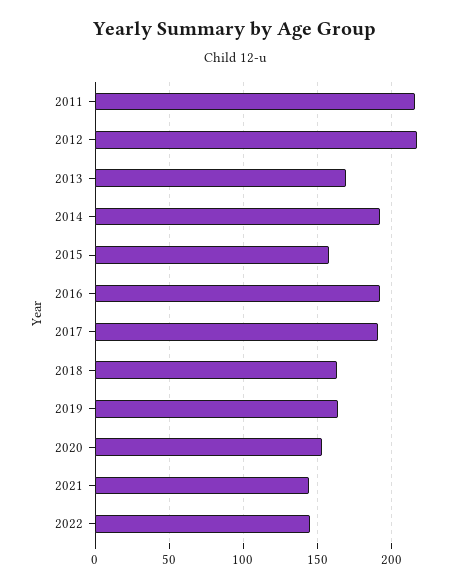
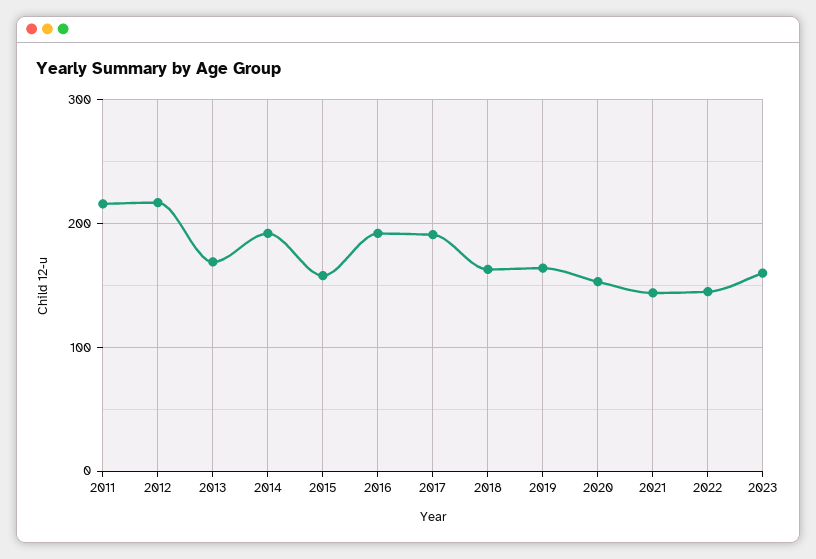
2023: none -> 160

